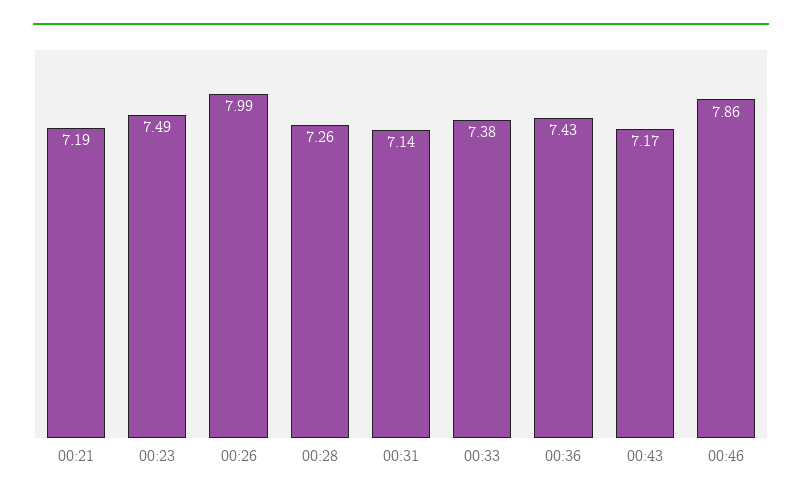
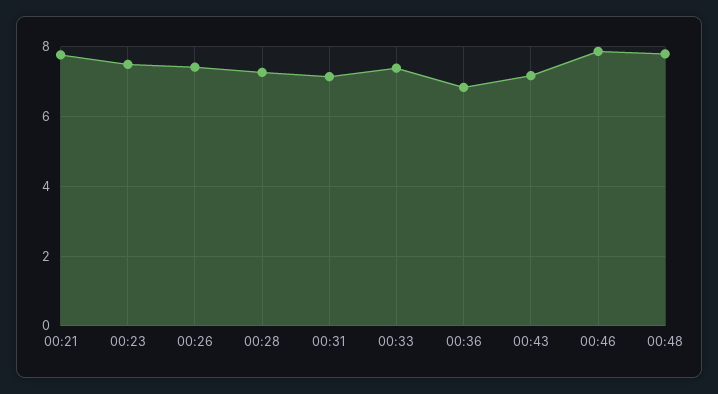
00:21: 7.19 -> 7.8
00:26: 7.99 -> 7.4
00:36: 7.43 -> 6.8
00:48: none -> 7.8

